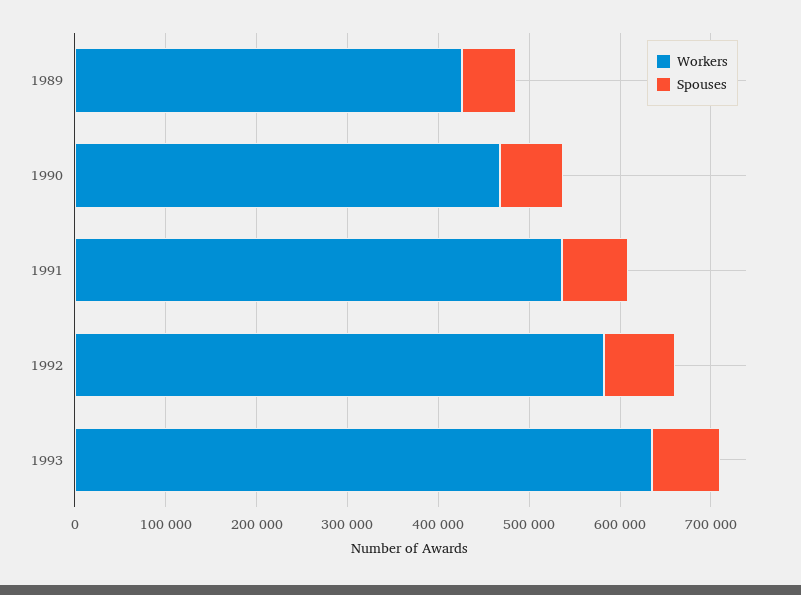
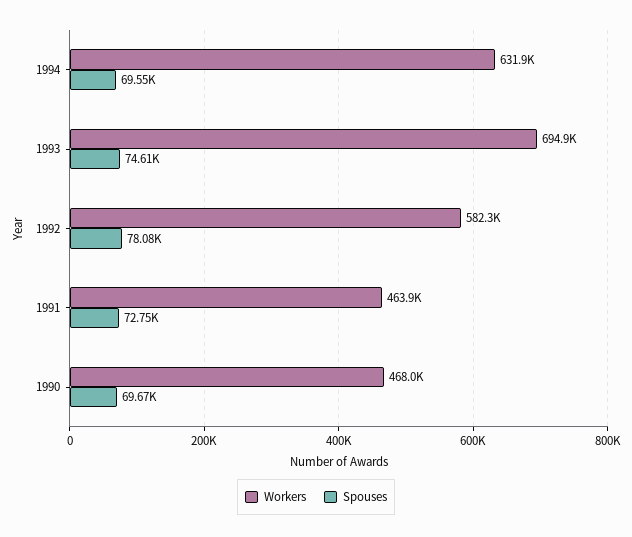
Workers, 1989: 420000 -> none
Spouses, 1989: 60000 -> none
Workers, 1991: 540000 -> 463900
Workers, 1993: 640000 -> 694900
Workers, 1994: none -> 631900
Spouses, 1994: none -> 69550

